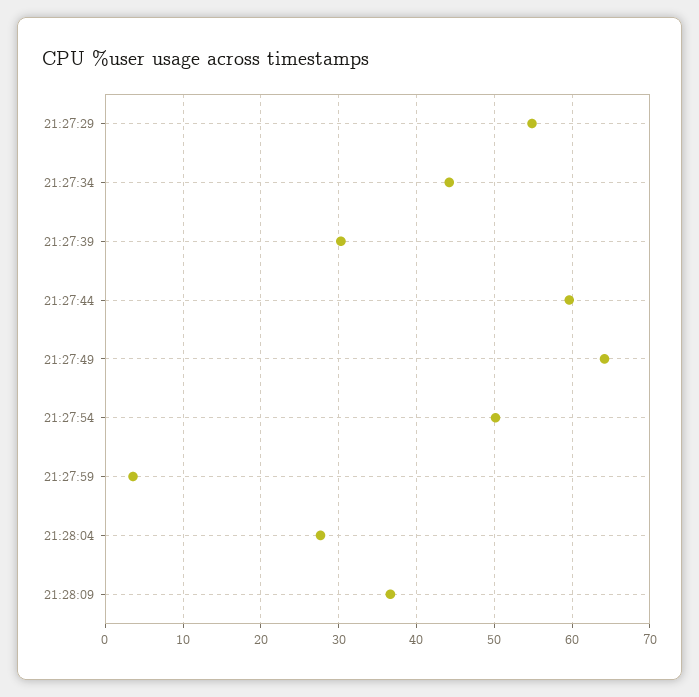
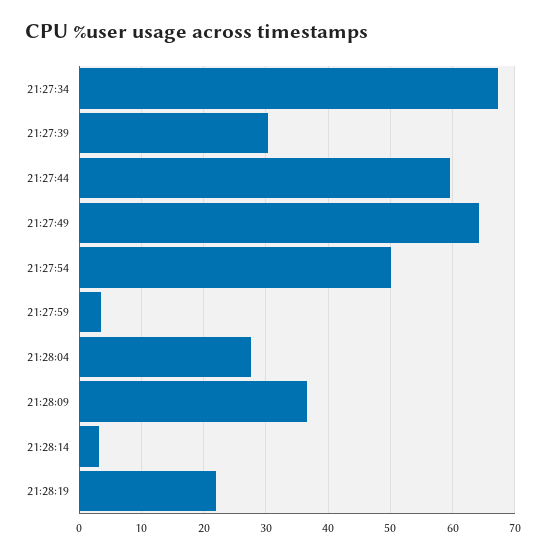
21:27:29: 55 -> none
21:27:34: 44 -> 67
21:28:14: none -> 3
21:28:19: none -> 22

